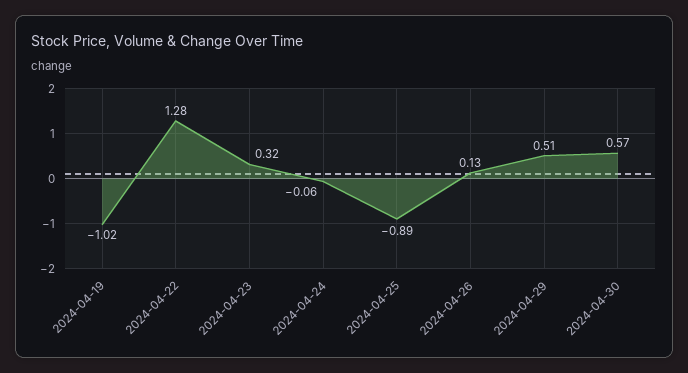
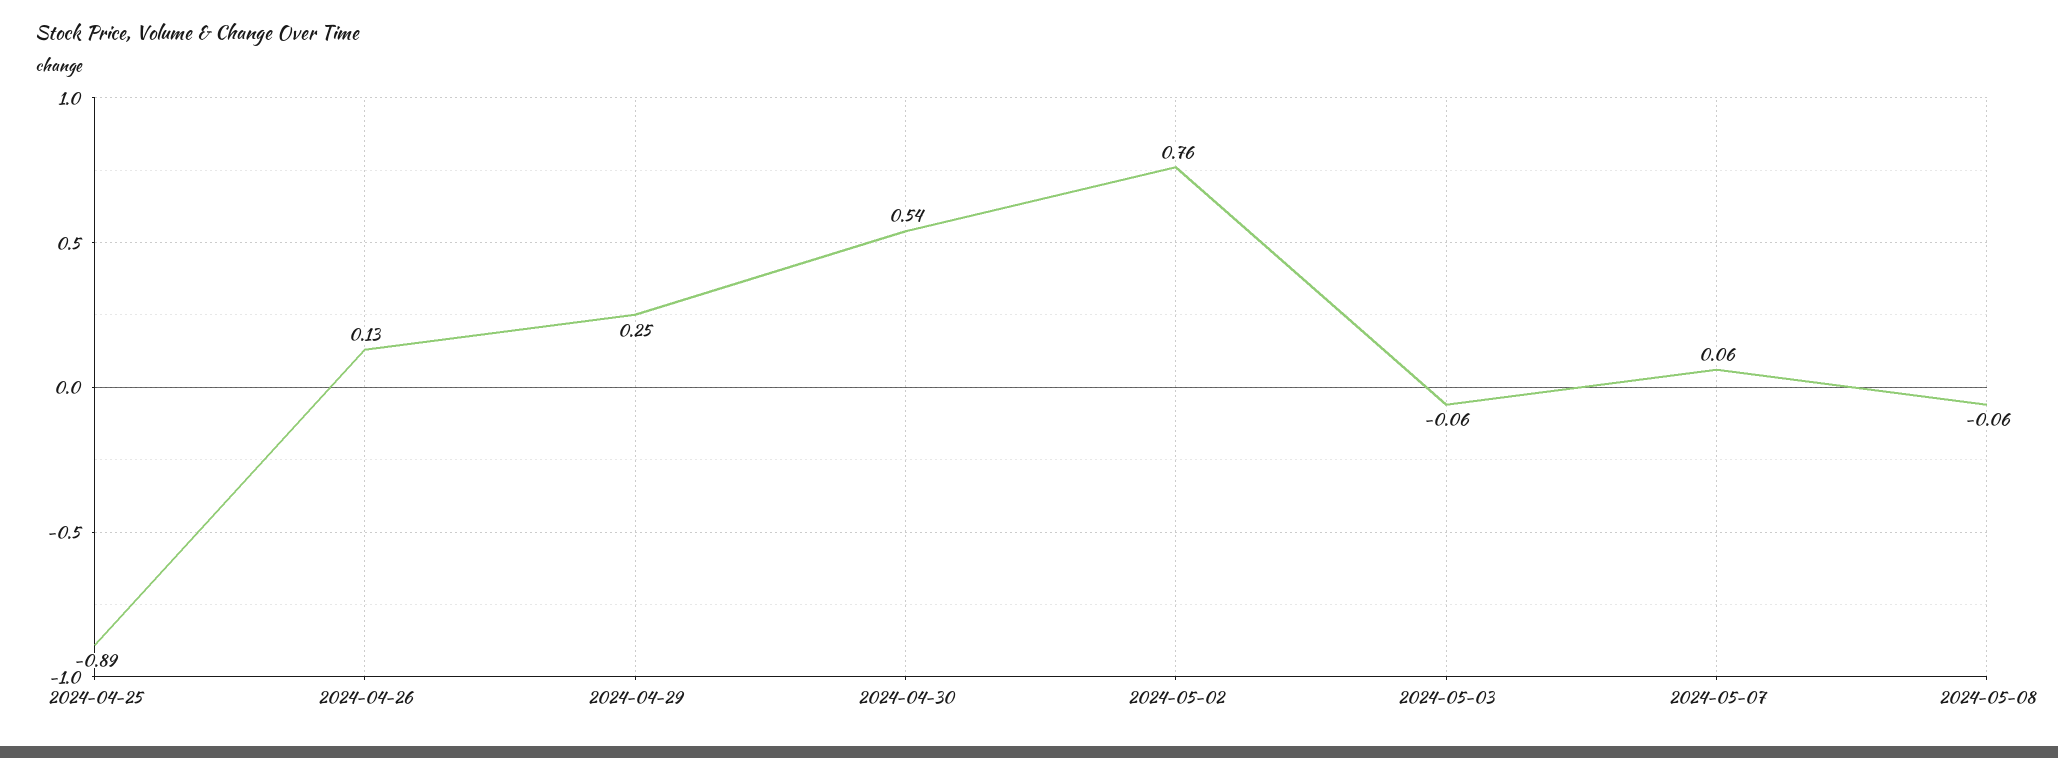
2024-04-19: -1.02 -> none
2024-04-22: 1.28 -> none
2024-04-23: 0.32 -> none
2024-04-24: -0.06 -> none
2024-04-29: 0.51 -> 0.25
2024-04-30: 0.57 -> 0.54
2024-05-02: none -> 0.76
2024-05-03: none -> -0.06
2024-05-07: none -> 0.06
2024-05-08: none -> -0.06

